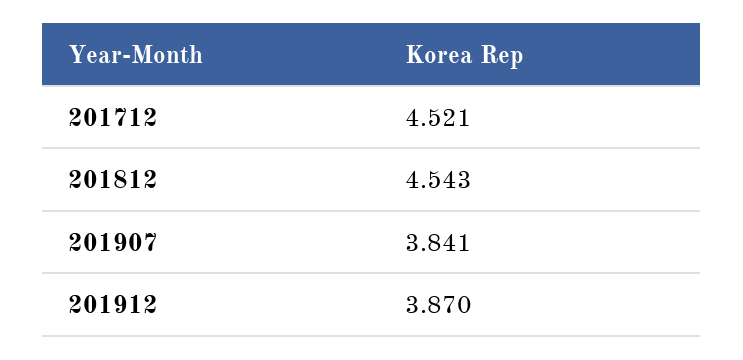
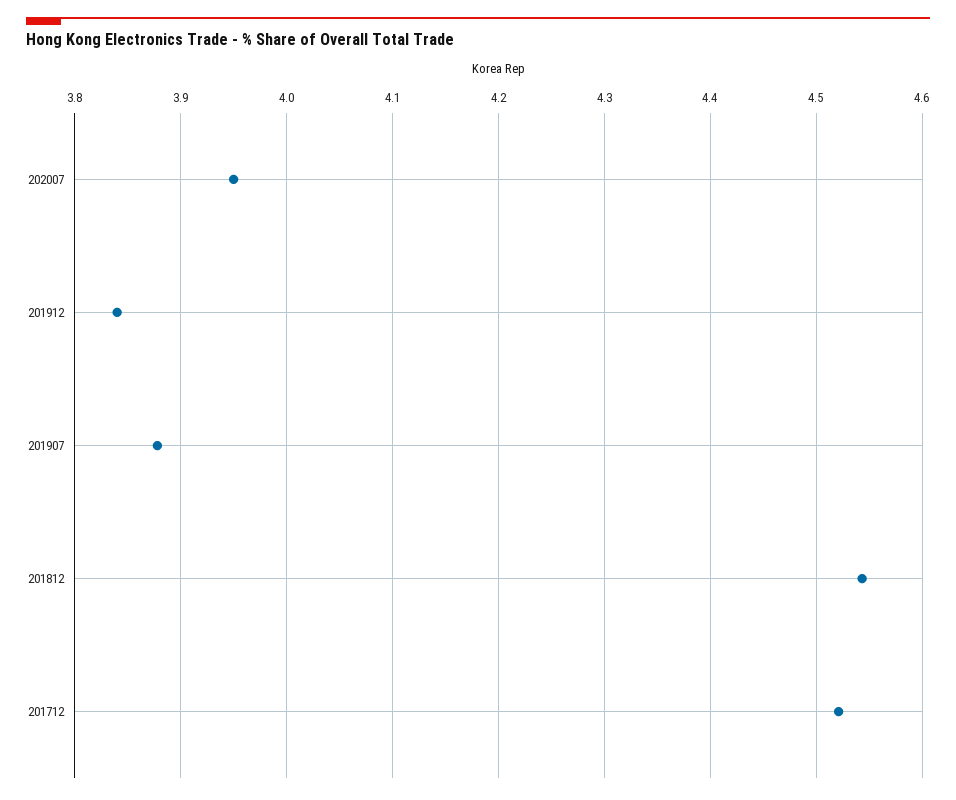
201907: 3.841 -> 3.88
201912: 3.87 -> 3.84
202007: none -> 3.95

